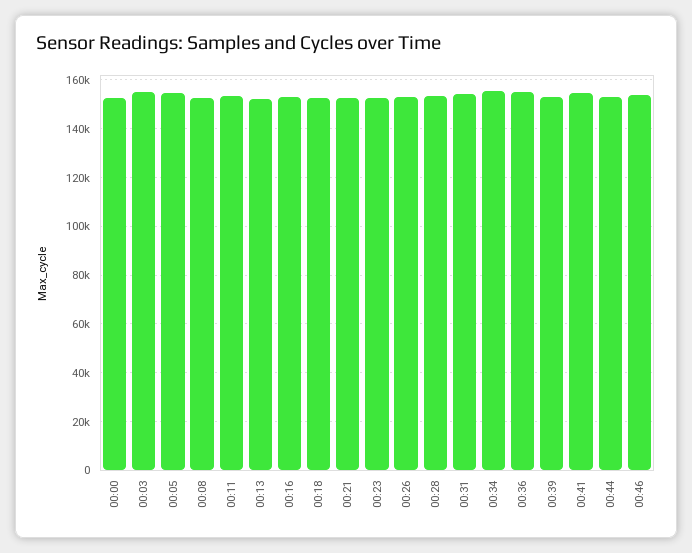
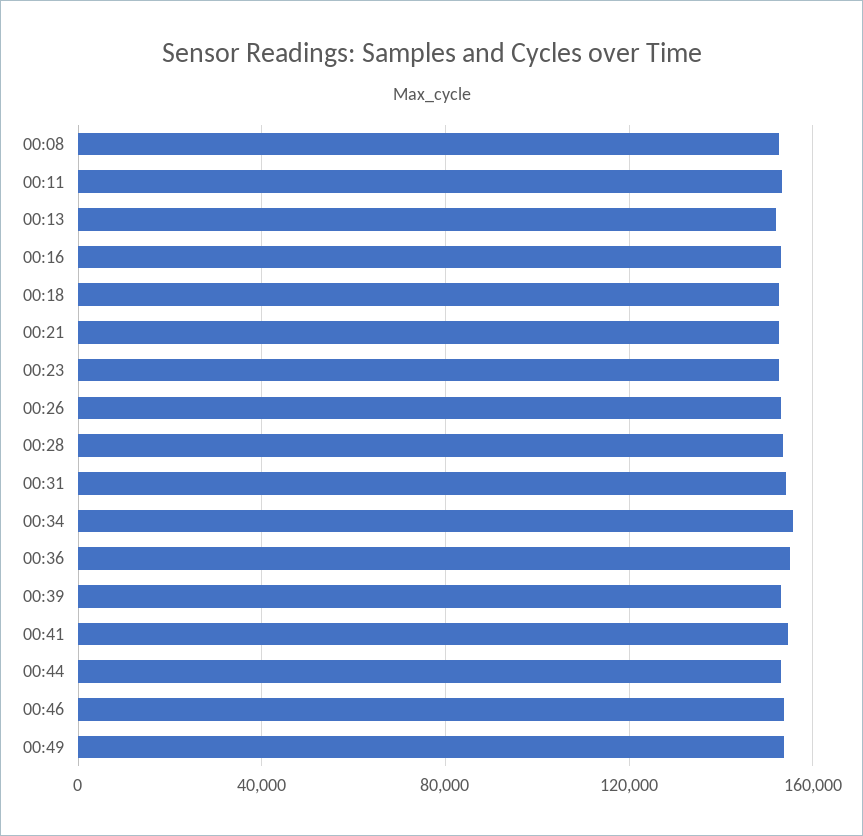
00:00: 152500 -> none
00:03: 155000 -> none
00:05: 155000 -> none
00:49: none -> 155000

